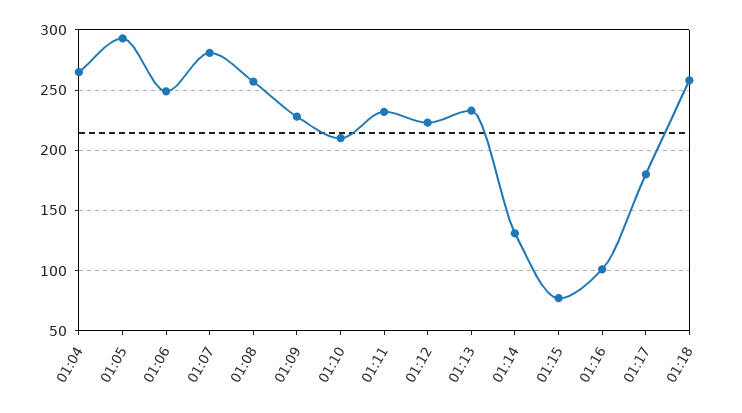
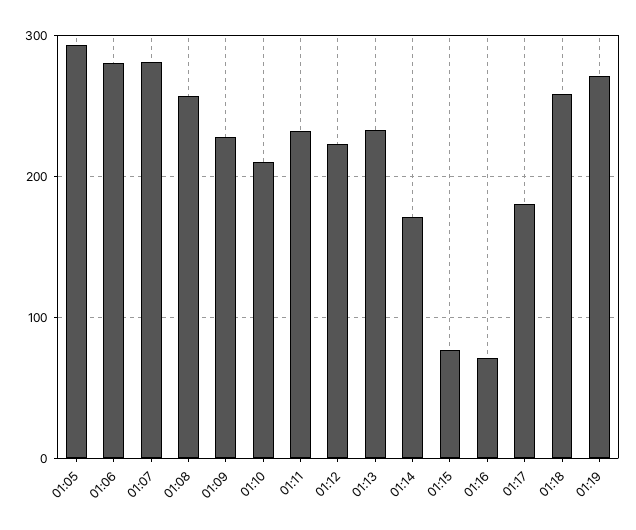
01:04: 265 -> none
01:06: 250 -> 280
01:14: 130 -> 170
01:16: 100 -> 70
01:19: none -> 270

